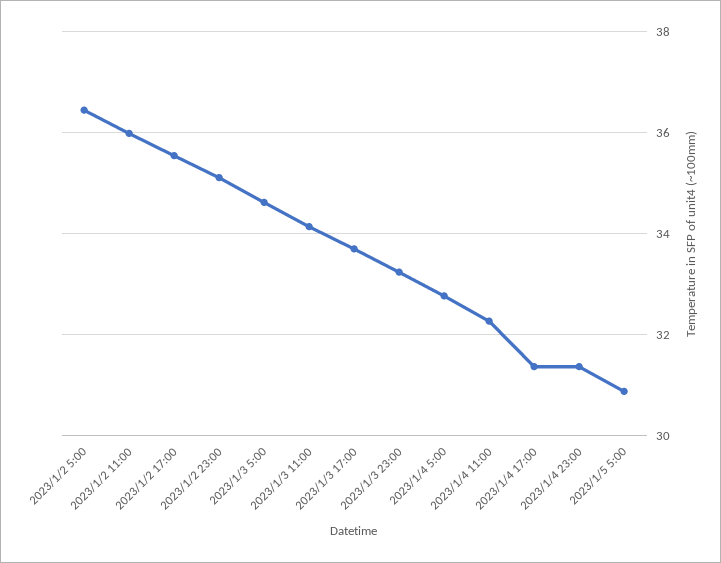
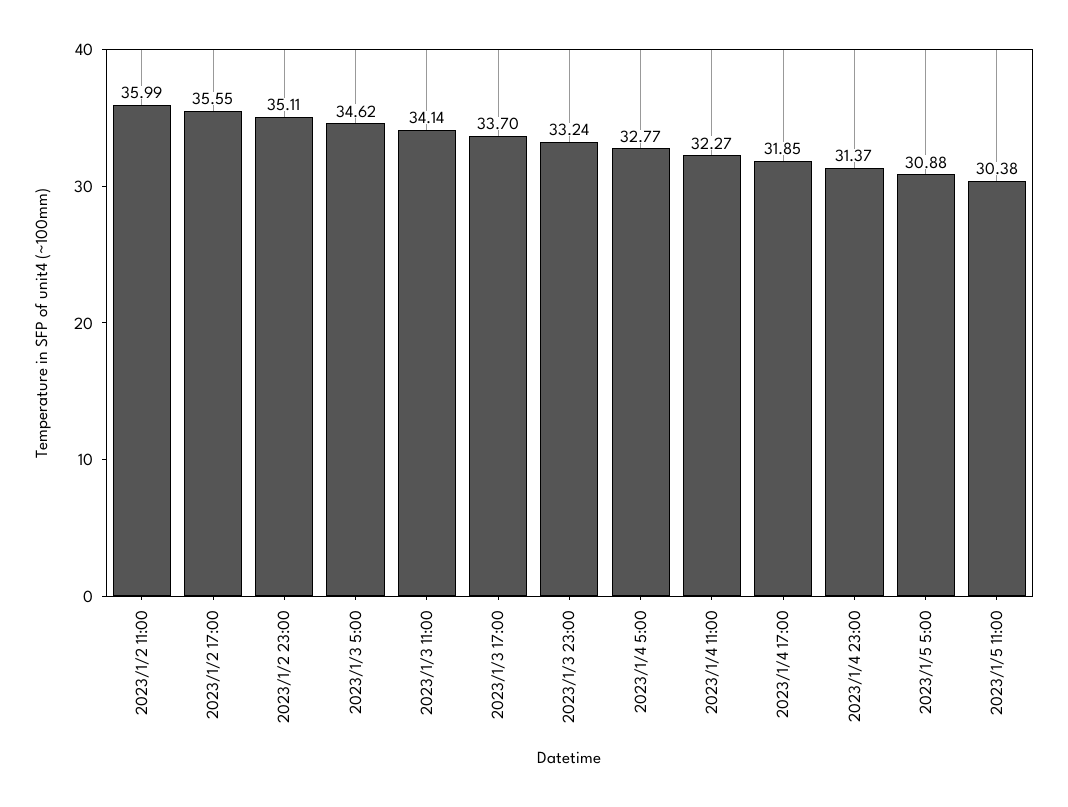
2023/1/2 5:00: 36.4 -> none
2023/1/4 17:00: 31.4 -> 31.85
2023/1/5 11:00: none -> 30.38

